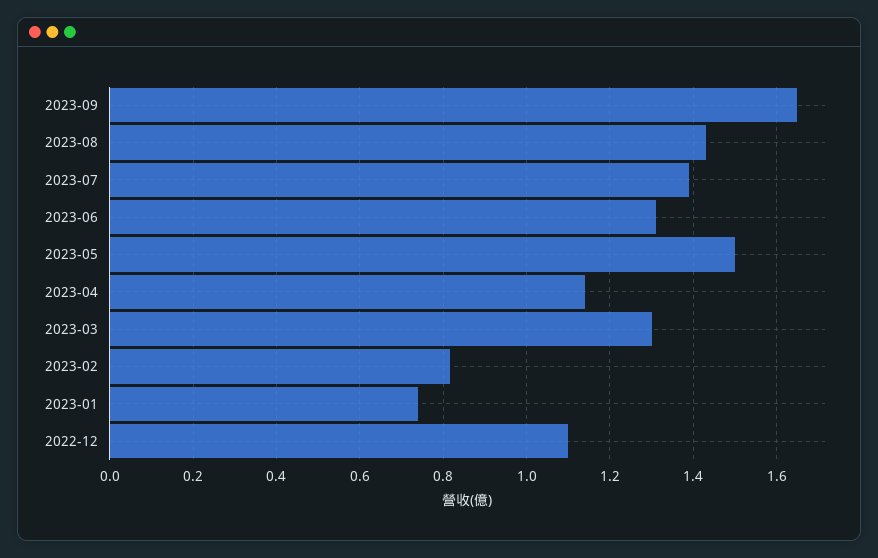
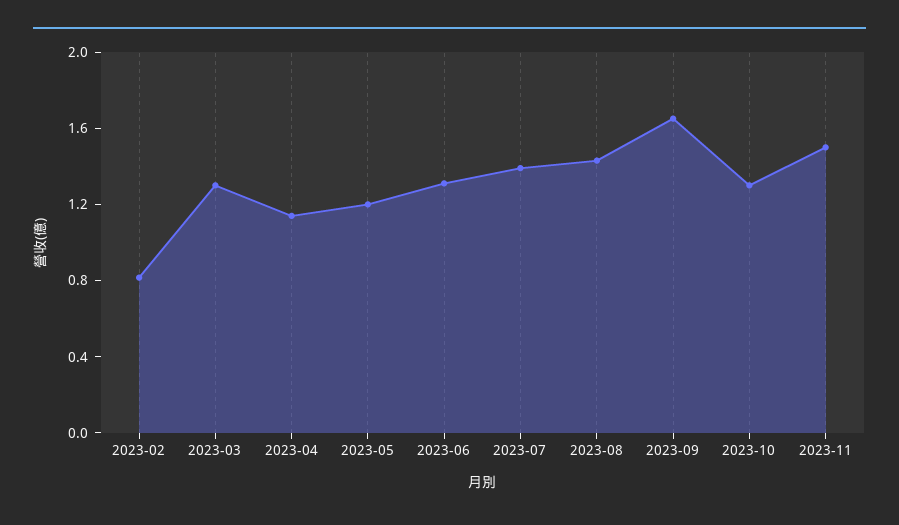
2023-05: 1.5 -> 1.2
2023-01: 0.74 -> none
2022-12: 1.1 -> none
2023-10: none -> 1.3
2023-11: none -> 1.5

